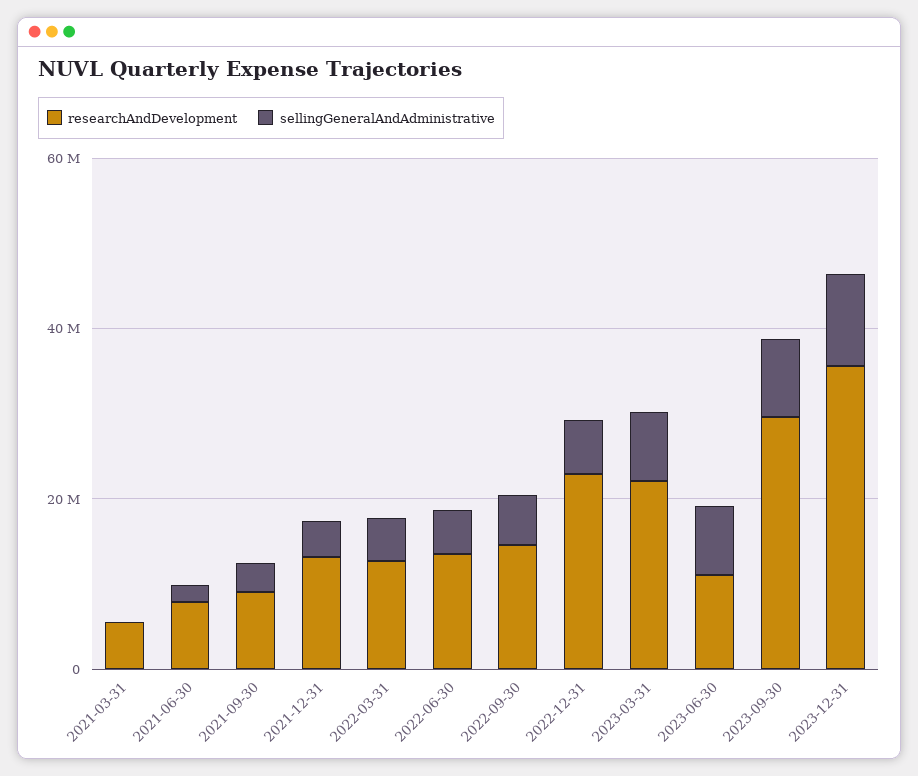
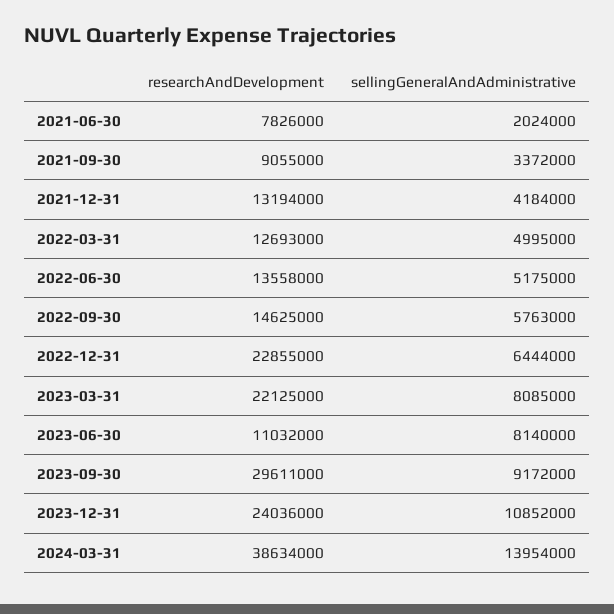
researchAndDevelopment, 2021-03-31: 5000000 -> none
sellingGeneralAndAdministrative, 2021-03-31: 0 -> none
researchAndDevelopment, 2023-12-31: 35000000 -> 24036000
researchAndDevelopment, 2024-03-31: none -> 38634000
sellingGeneralAndAdministrative, 2024-03-31: none -> 13954000

